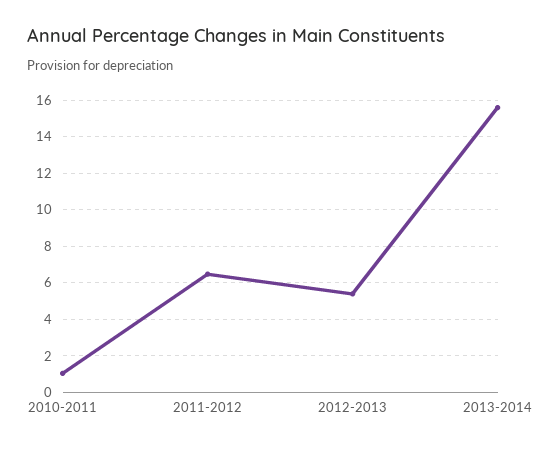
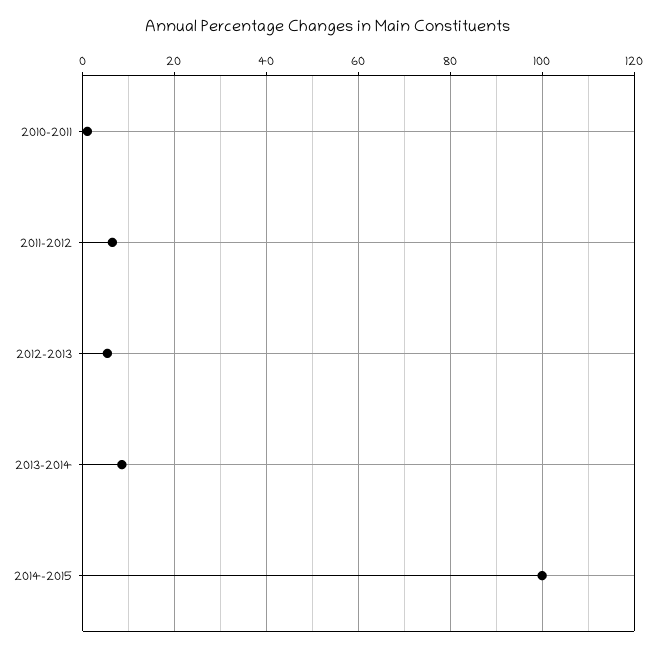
2013-2014: 15.5 -> 8
2014-2015: none -> 100

